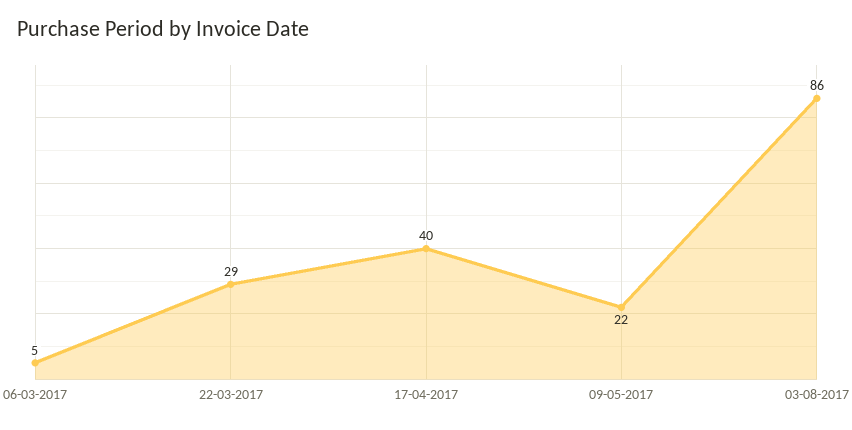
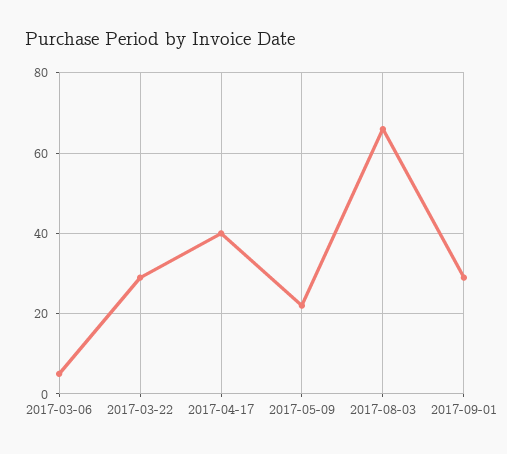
03-08-2017: 86 -> 65
2017-09-01: none -> 30

